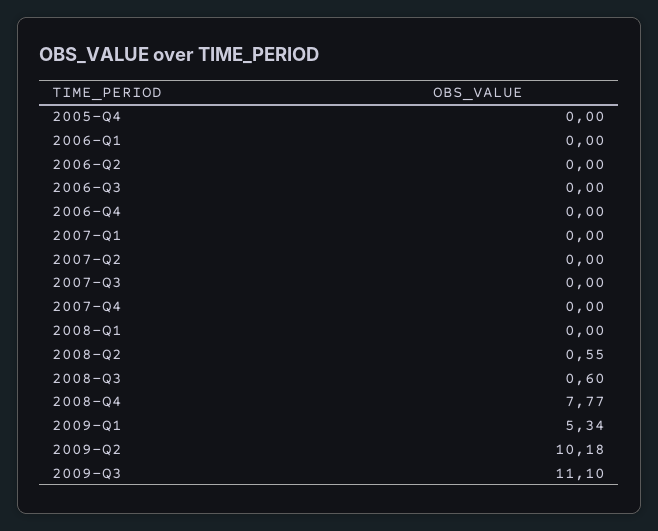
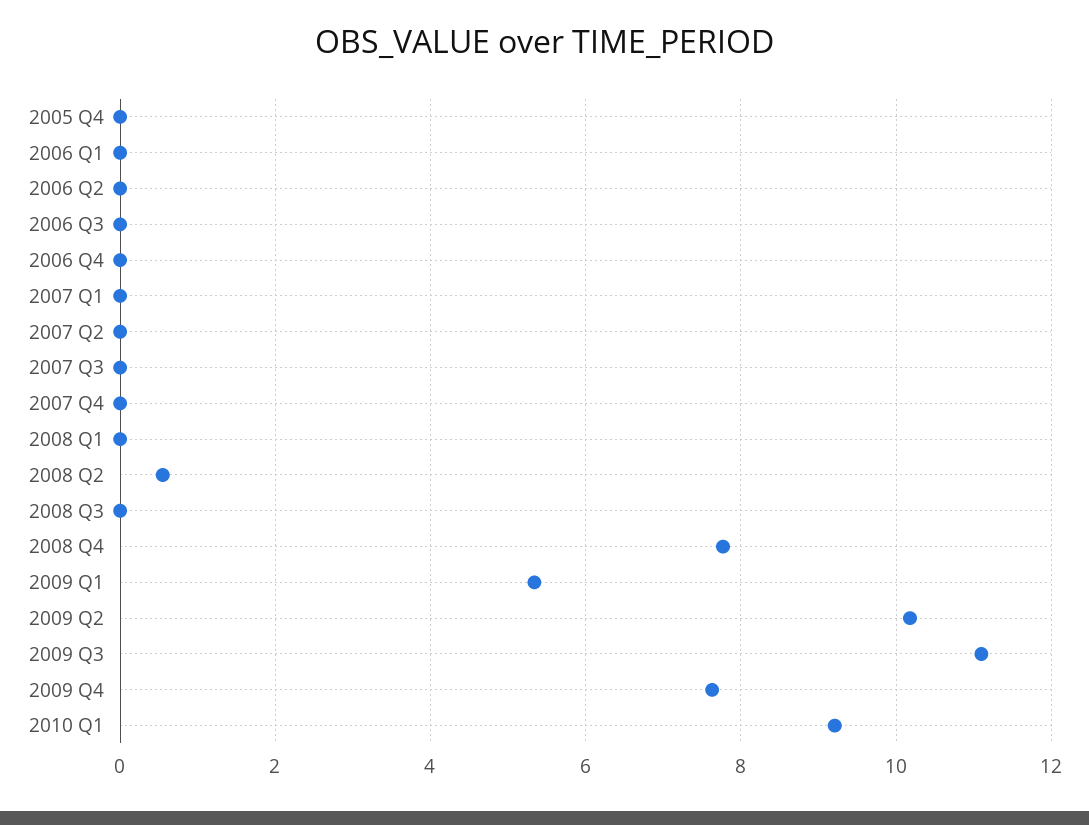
2008-Q3: 0.6 -> 0
2009 Q4: none -> 7.6
2010 Q1: none -> 9.2

